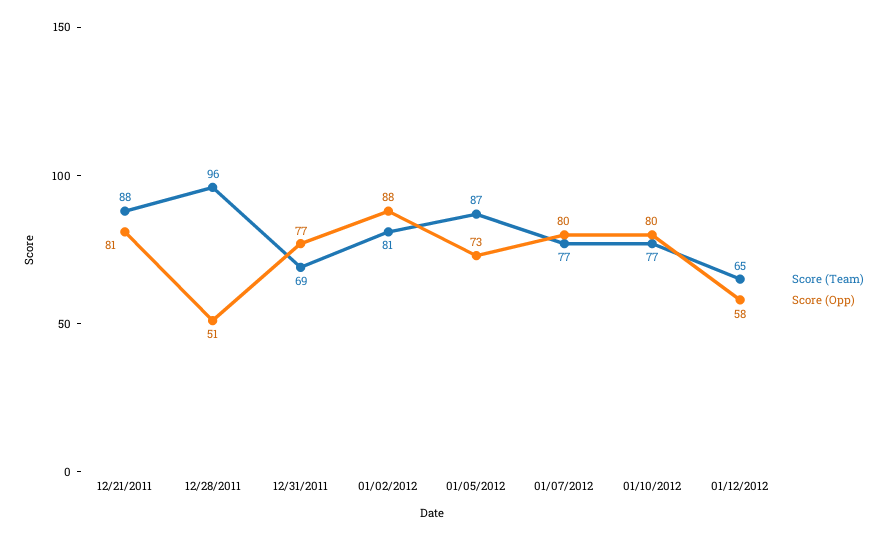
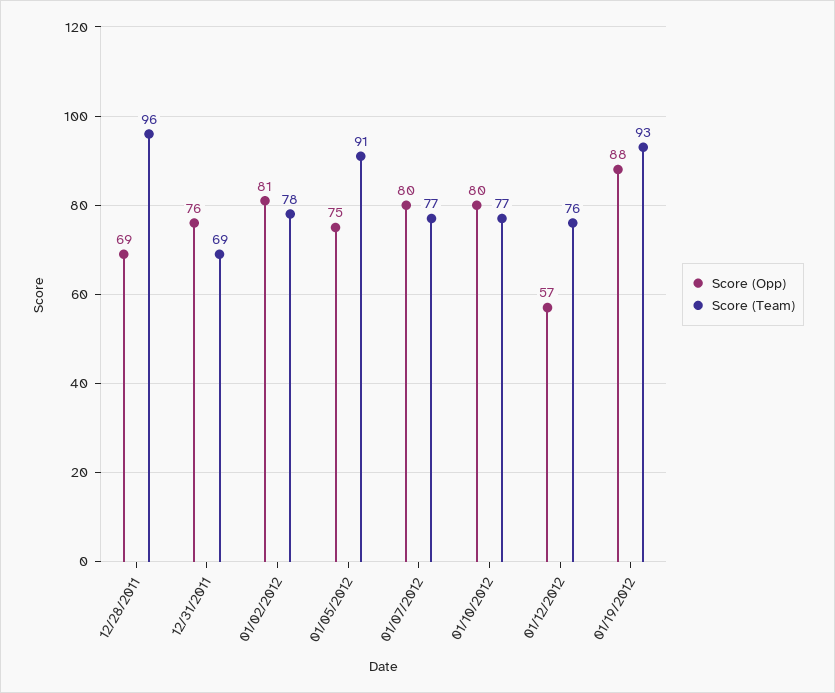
Score (Team), 12/21/2011: 88 -> none
Score (Opp), 12/21/2011: 81 -> none
Score (Opp), 12/28/2011: 51 -> 69
Score (Opp), 12/31/2011: 77 -> 76
Score (Team), 01/02/2012: 81 -> 78
Score (Opp), 01/02/2012: 88 -> 81
Score (Team), 01/05/2012: 87 -> 91
Score (Opp), 01/05/2012: 73 -> 75
Score (Team), 01/12/2012: 65 -> 76
Score (Opp), 01/12/2012: 58 -> 57
Score (Opp), 01/19/2012: none -> 88
Score (Team), 01/19/2012: none -> 93

